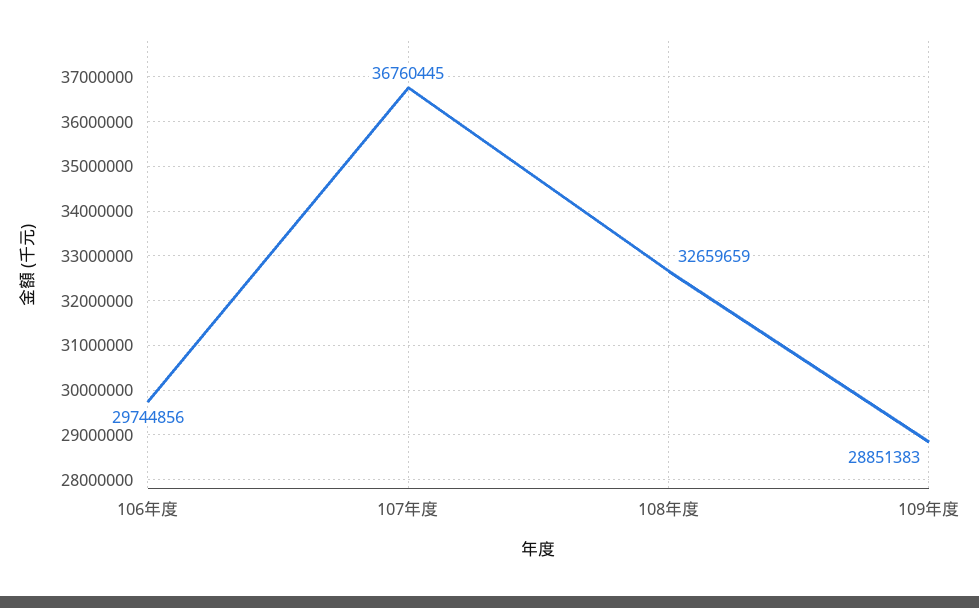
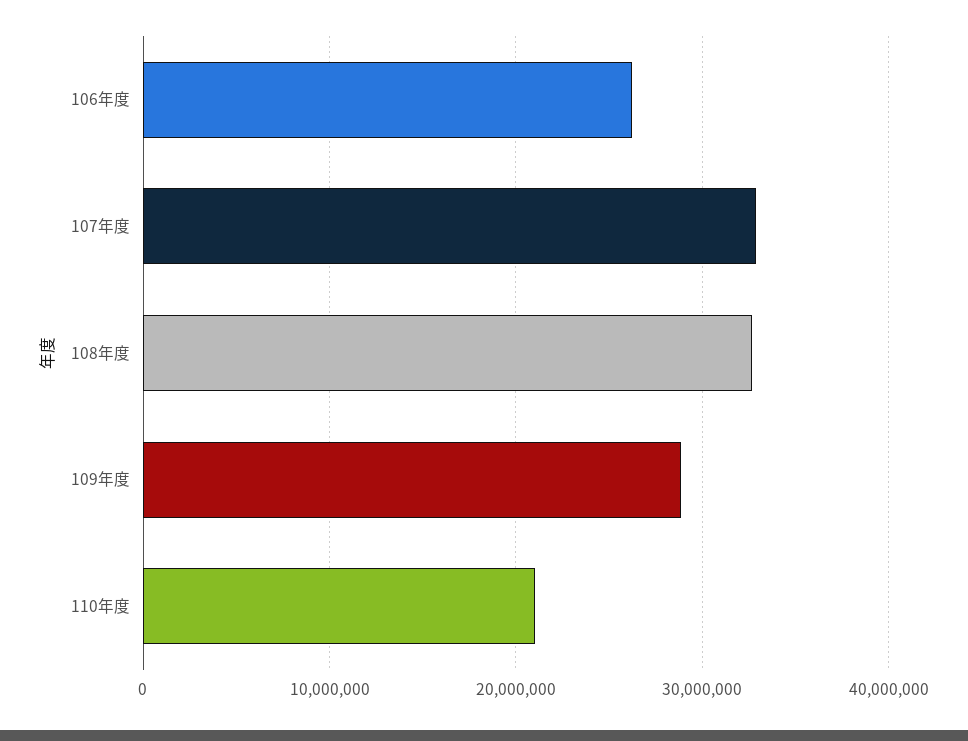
106年度: 29744856 -> 26000000
107年度: 36760445 -> 33000000
110年度: none -> 21000000

